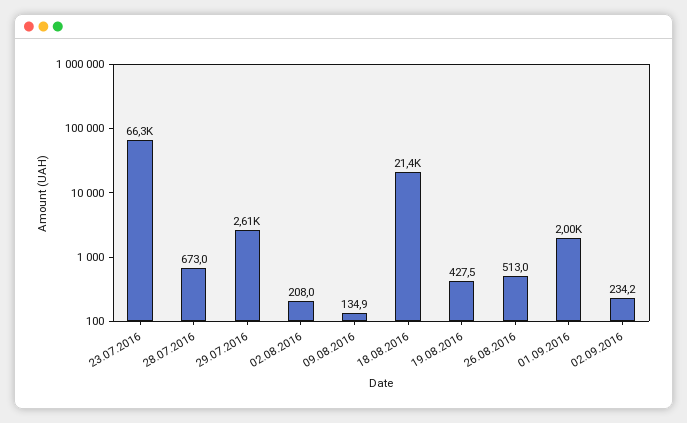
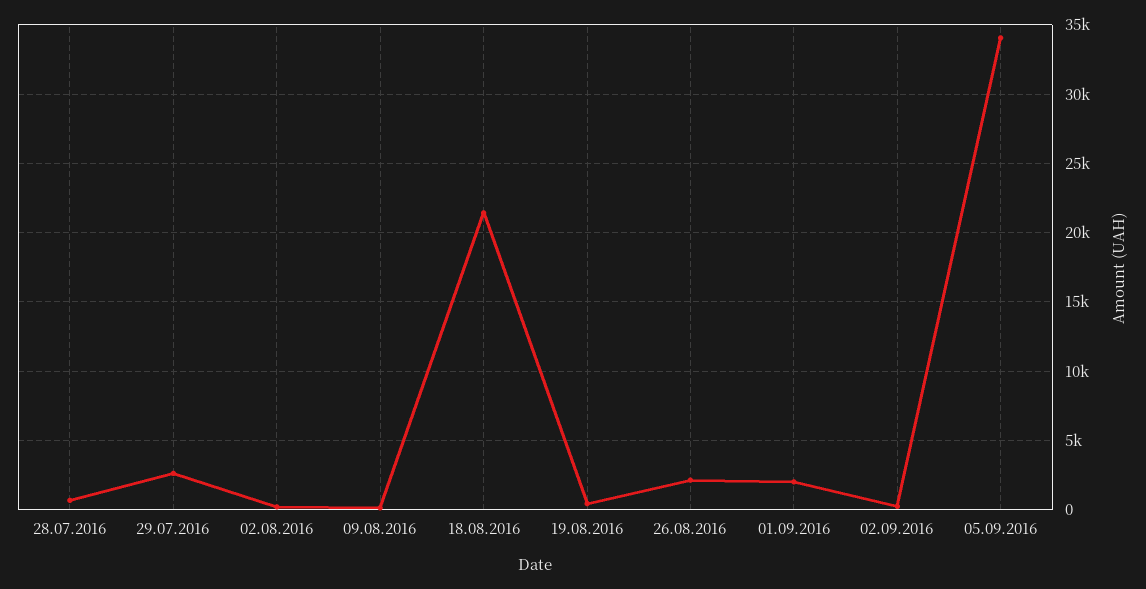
23.07.2016: 66300 -> none
26.08.2016: 513 -> 2000
05.09.2016: none -> 34000

